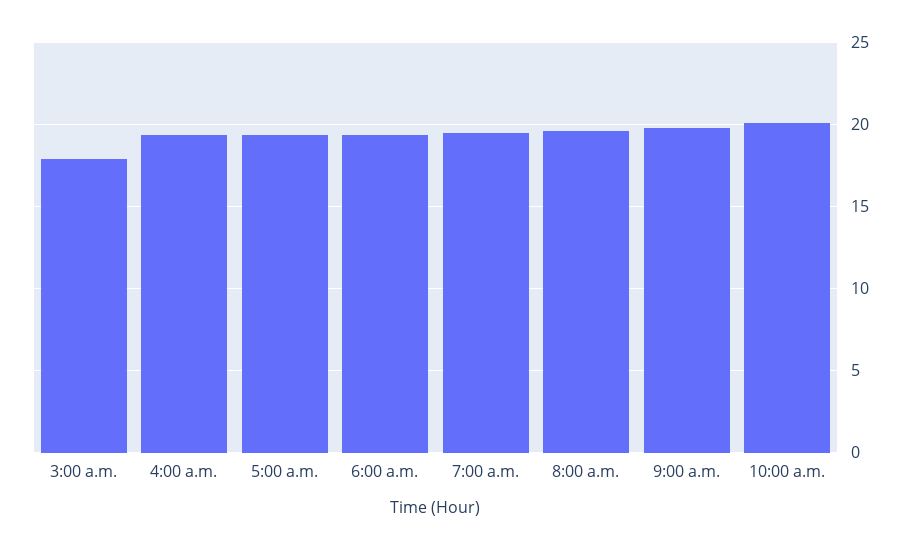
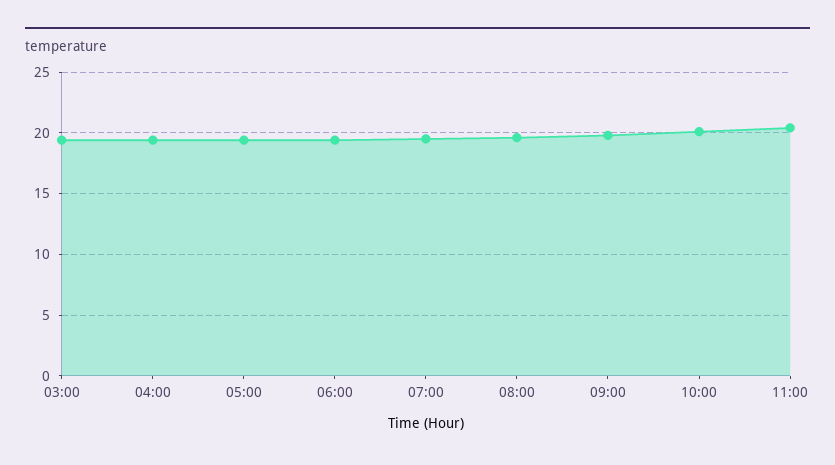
3:00 a.m.: 18 -> 19.5
11:00: none -> 20.5

